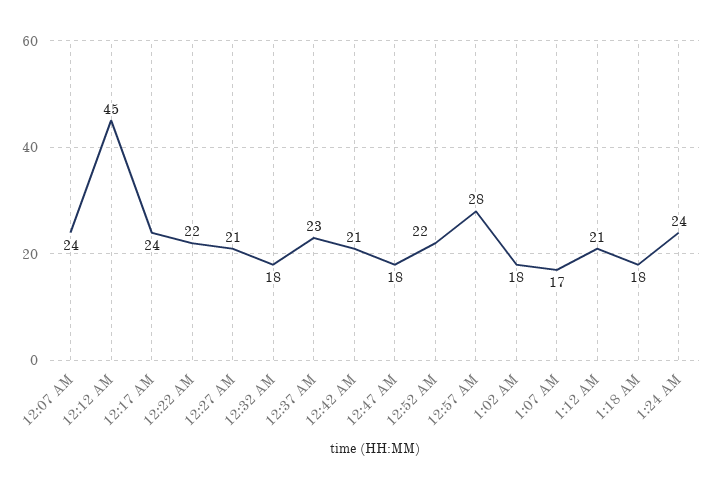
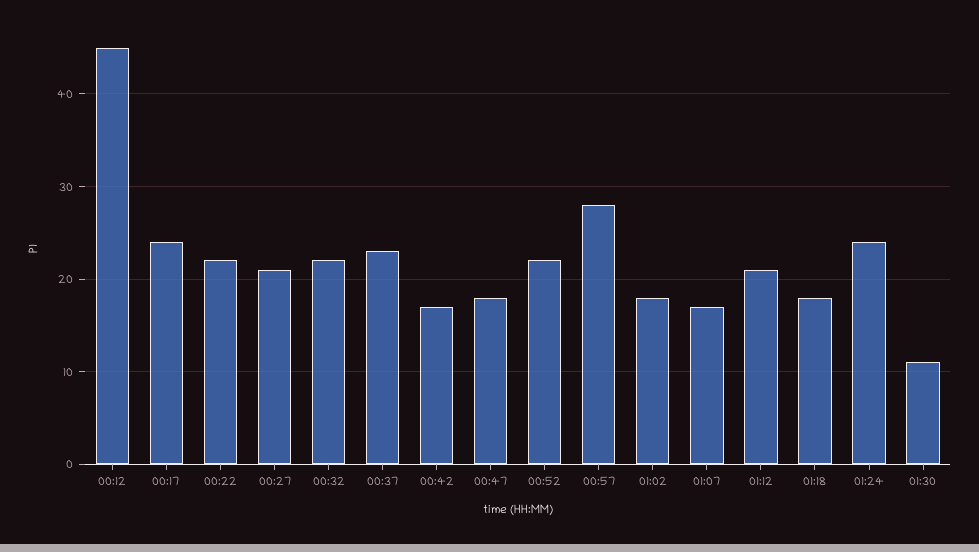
12:07 AM: 24 -> none
12:32 AM: 18 -> 22
12:42 AM: 21 -> 17
01:30: none -> 11

